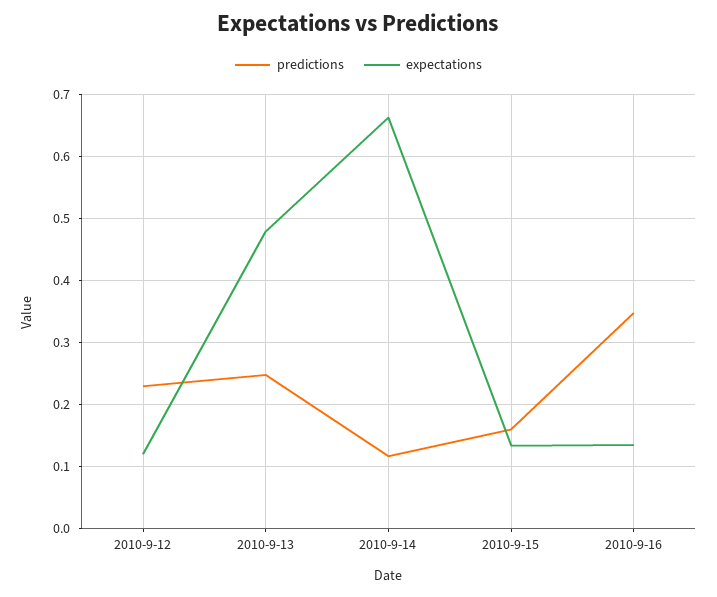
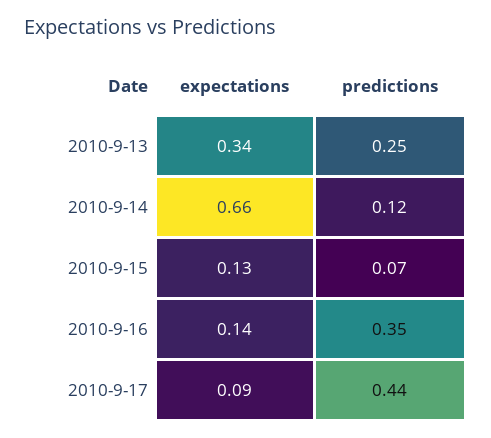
predictions, 2010-9-12: 0.23 -> none
expectations, 2010-9-12: 0.12 -> none
expectations, 2010-9-13: 0.48 -> 0.34
predictions, 2010-9-15: 0.16 -> 0.07
expectations, 2010-9-17: none -> 0.09
predictions, 2010-9-17: none -> 0.44

